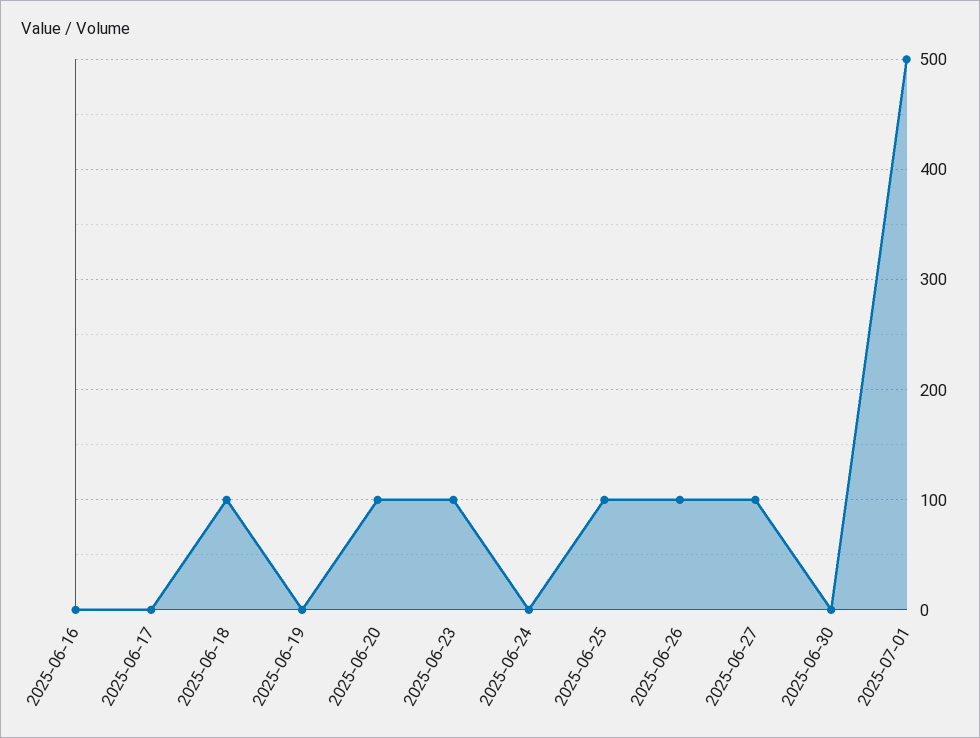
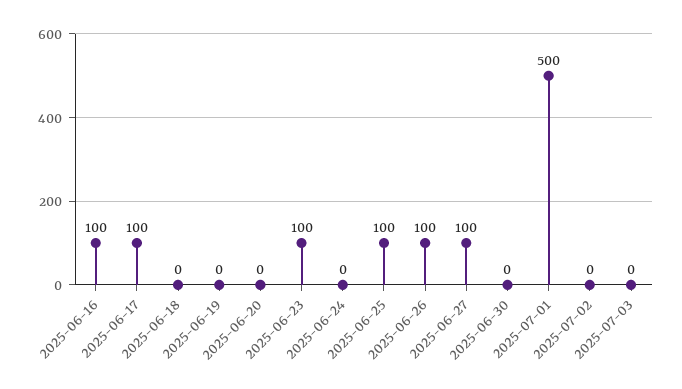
2025-06-16: 0 -> 100
2025-06-17: 0 -> 100
2025-06-18: 100 -> 0
2025-06-20: 100 -> 0
2025-07-02: none -> 0
2025-07-03: none -> 0

